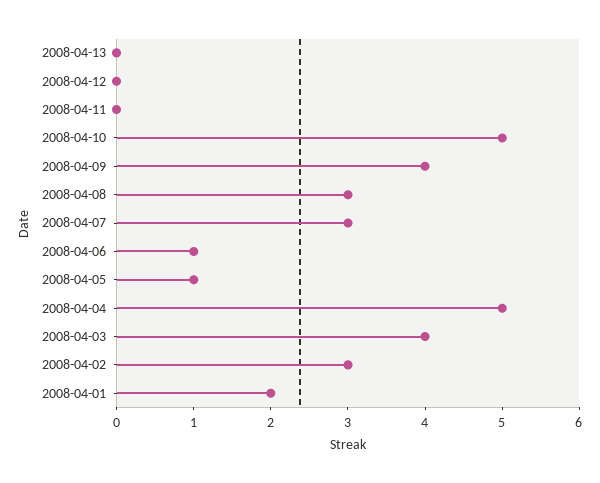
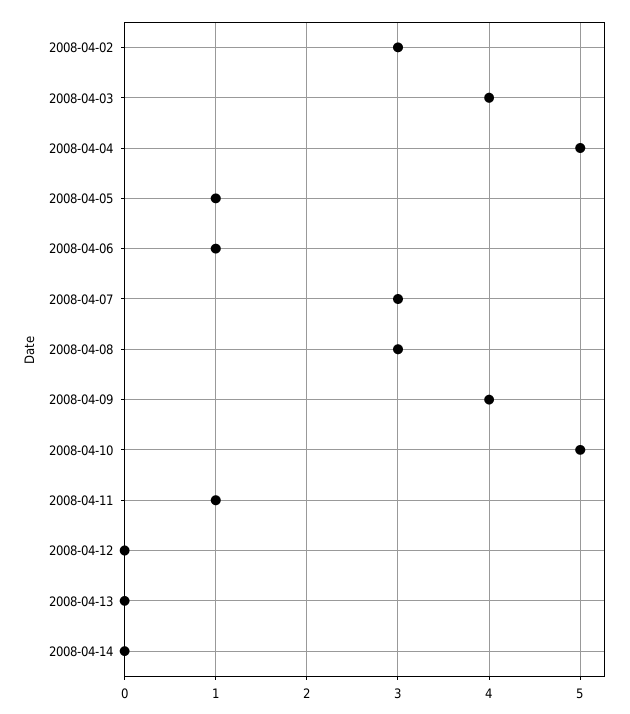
2008-04-11: 0 -> 1
2008-04-01: 2 -> none
2008-04-14: none -> 0

